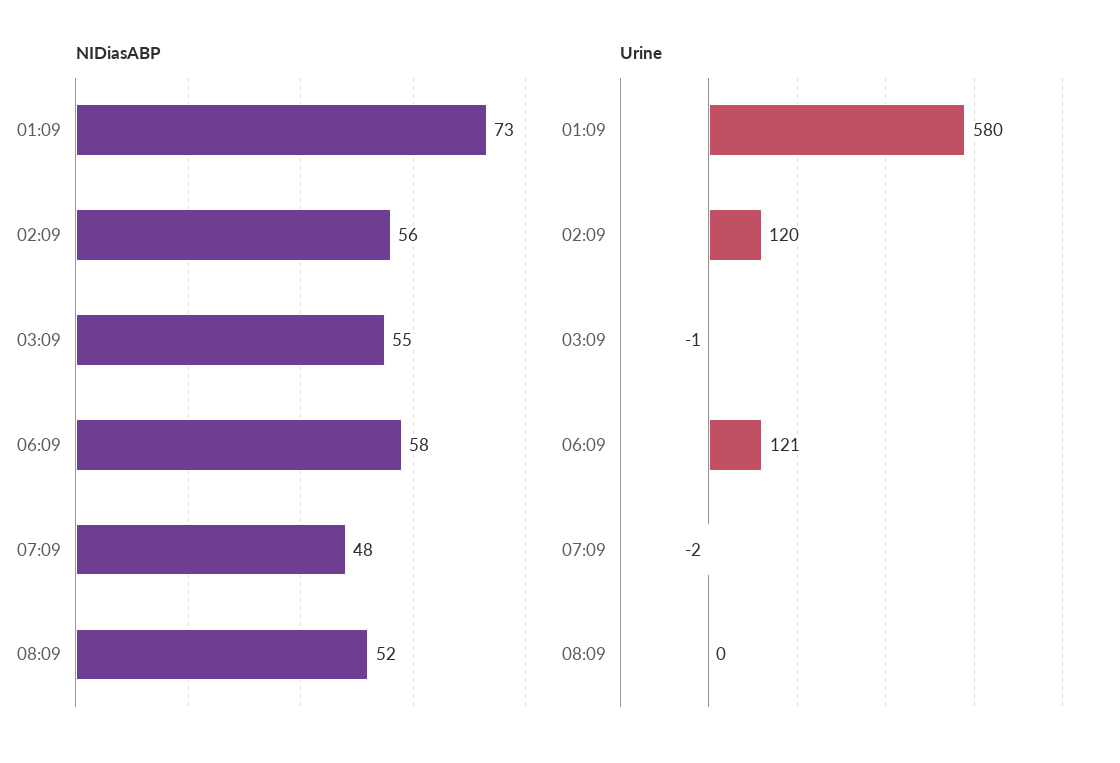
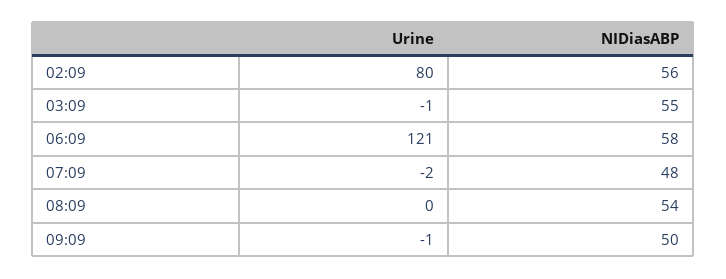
NIDiasABP, 01:09: 73 -> none
NIDiasABP, 08:09: 52 -> 54
Urine, 01:09: 580 -> none
Urine, 02:09: 120 -> 80
Urine, 09:09: none -> -1
NIDiasABP, 09:09: none -> 50

